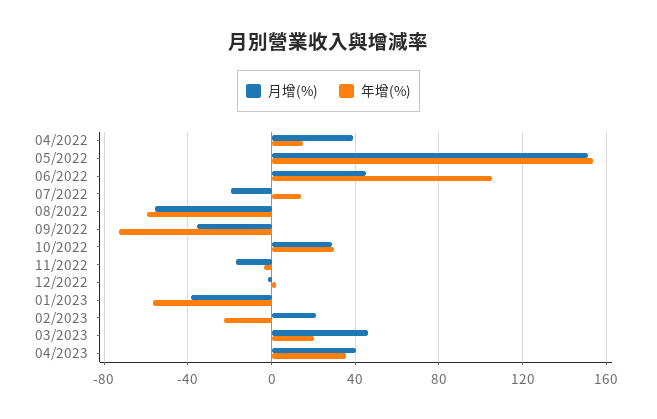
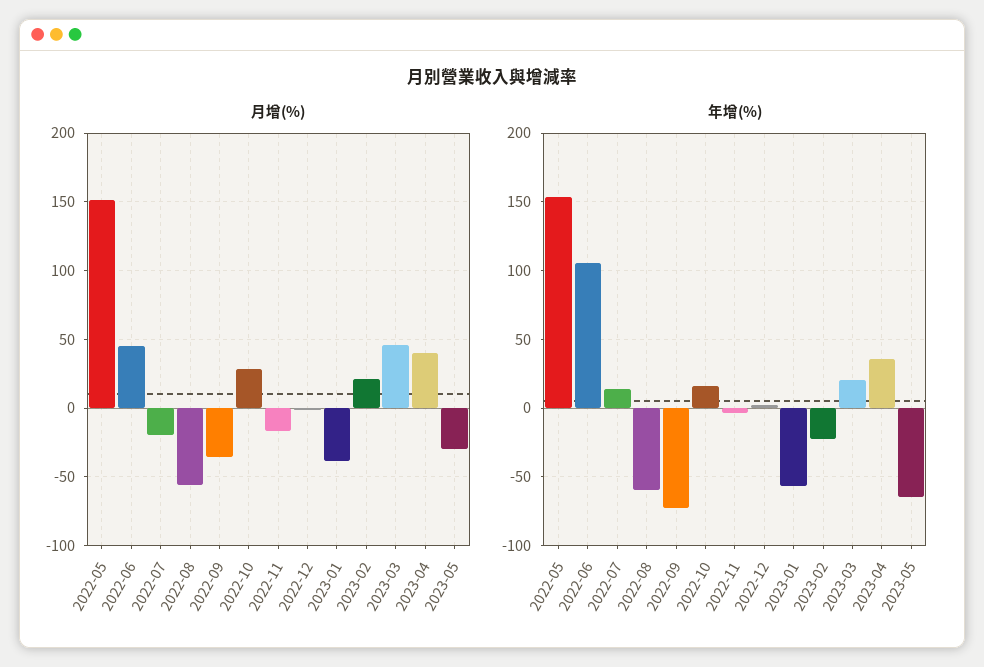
月增(%), 04/2022: 40 -> none
年增(%), 04/2022: 15 -> none
年增(%), 10/2022: 30 -> 15
月增(%), 2023-05: none -> -30
年增(%), 2023-05: none -> -65

